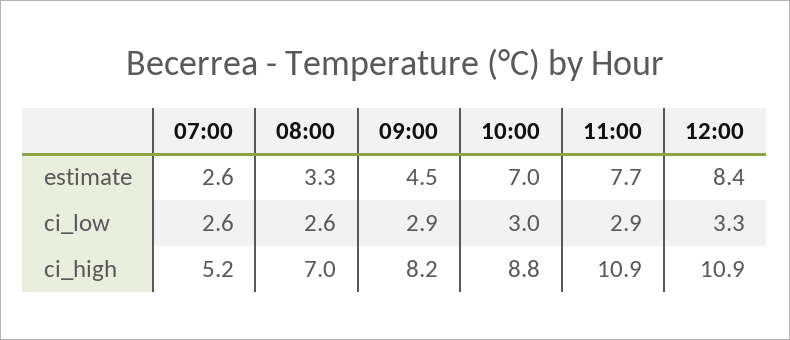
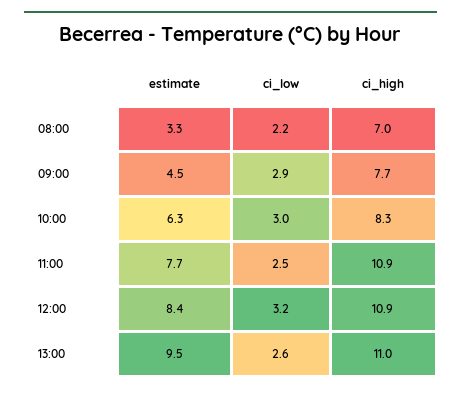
07:00, estimate: 2.6 -> none
10:00, estimate: 7 -> 6.3
07:00, ci_low: 2.6 -> none
08:00, ci_low: 2.6 -> 2.2
11:00, ci_low: 2.9 -> 2.5
12:00, ci_low: 3.3 -> 3.2
07:00, ci_high: 5.2 -> none
09:00, ci_high: 8.2 -> 7.7
10:00, ci_high: 8.8 -> 8.3
13:00, estimate: none -> 9.5
13:00, ci_low: none -> 2.6
13:00, ci_high: none -> 11

